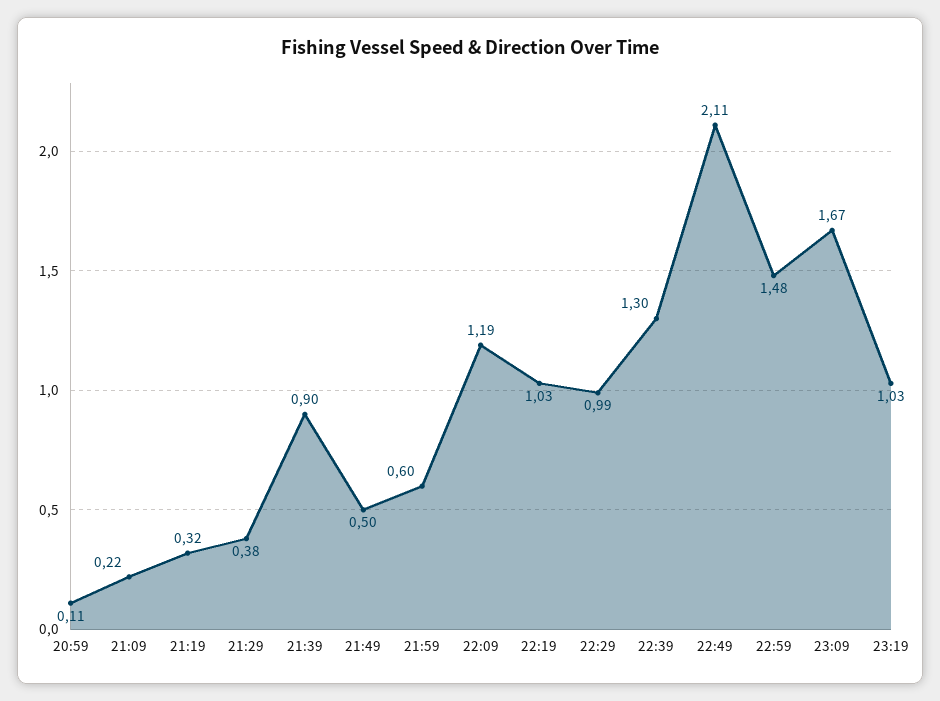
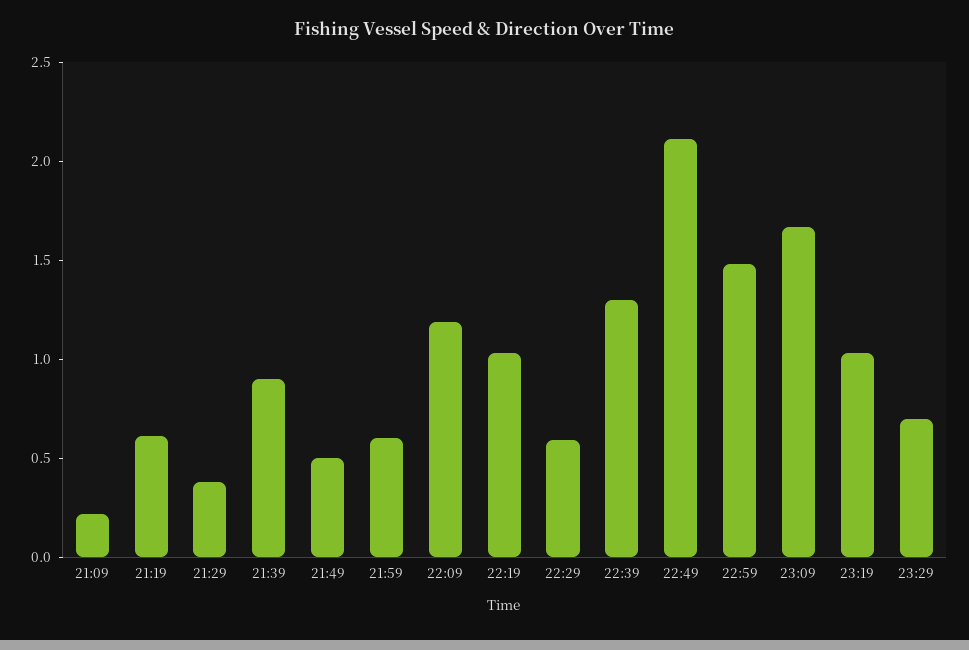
20:59: 0.11 -> none
21:19: 0.32 -> 0.6
22:29: 0.99 -> 0.6
23:29: none -> 0.7

